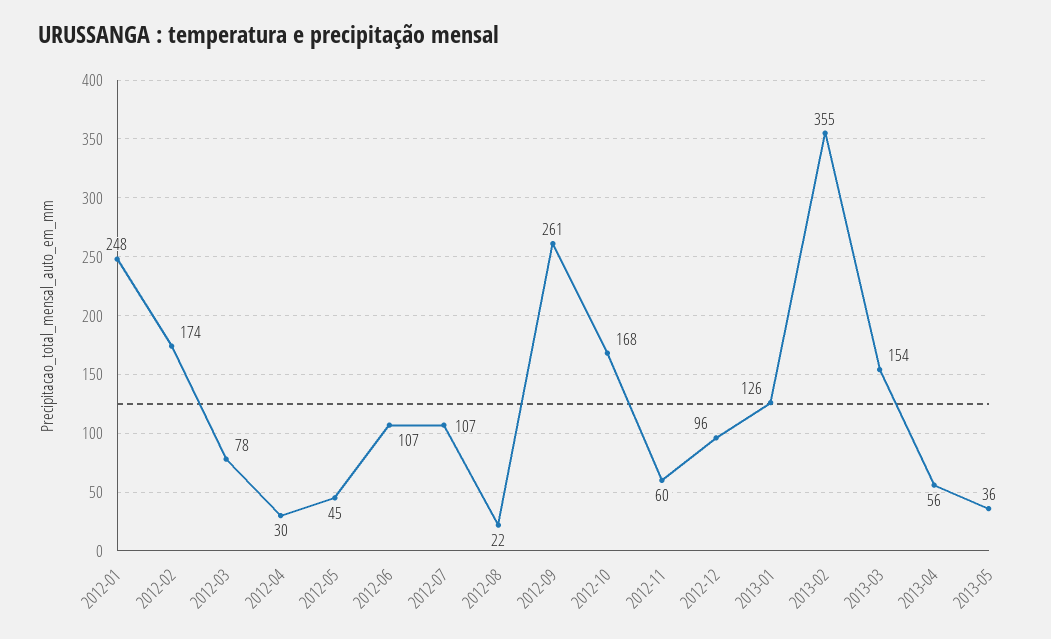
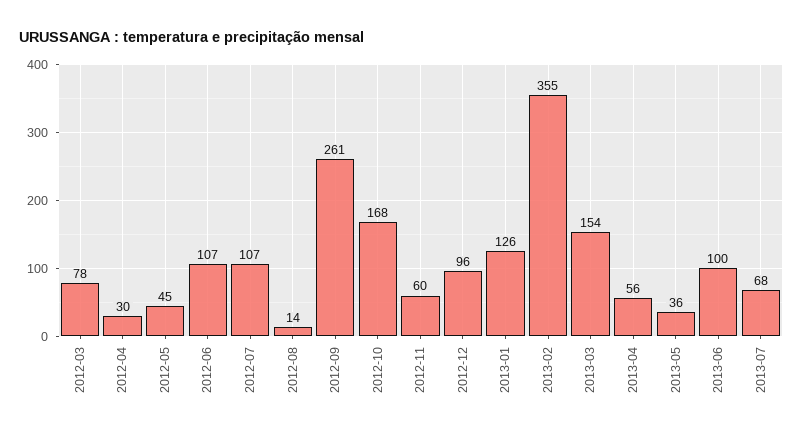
2012-01: 248 -> none
2012-02: 174 -> none
2012-08: 22 -> 14
2013-06: none -> 100
2013-07: none -> 68

